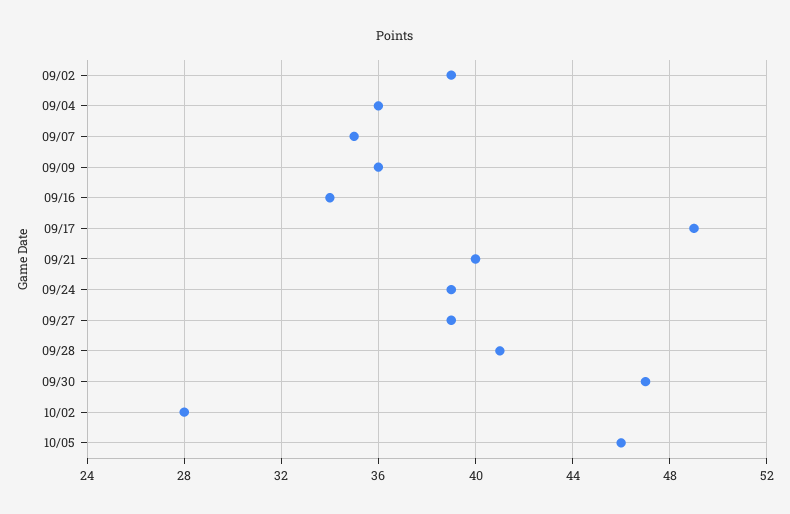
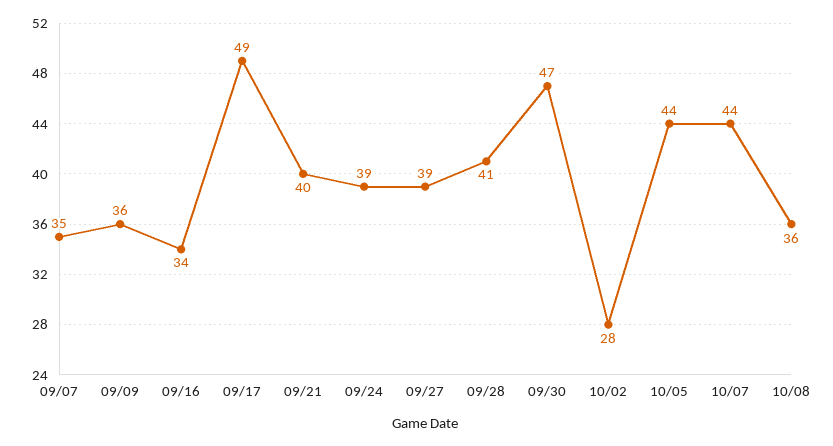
09/02: 39 -> none
09/04: 36 -> none
10/05: 46 -> 44
10/07: none -> 44
10/08: none -> 36

